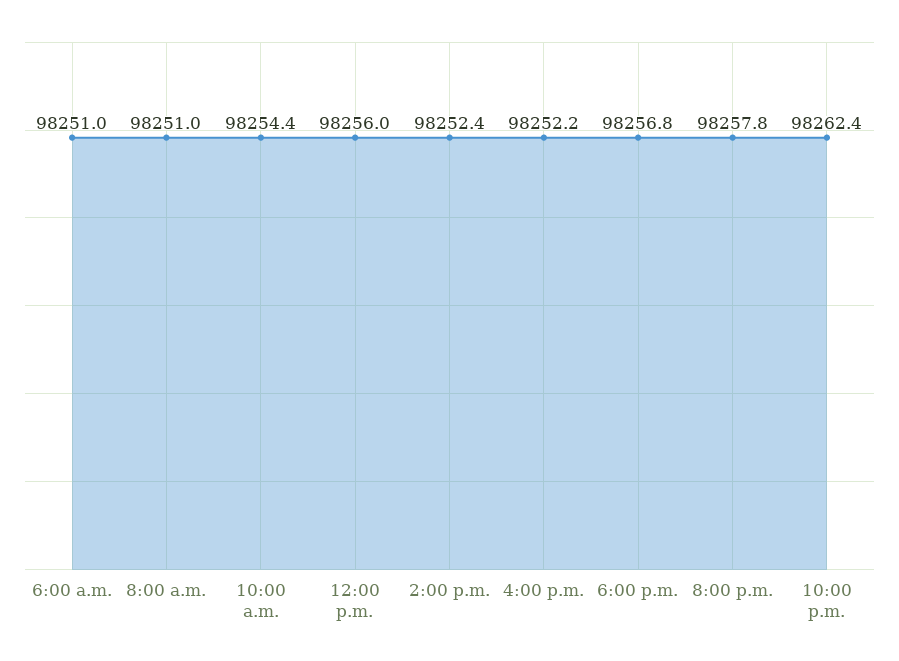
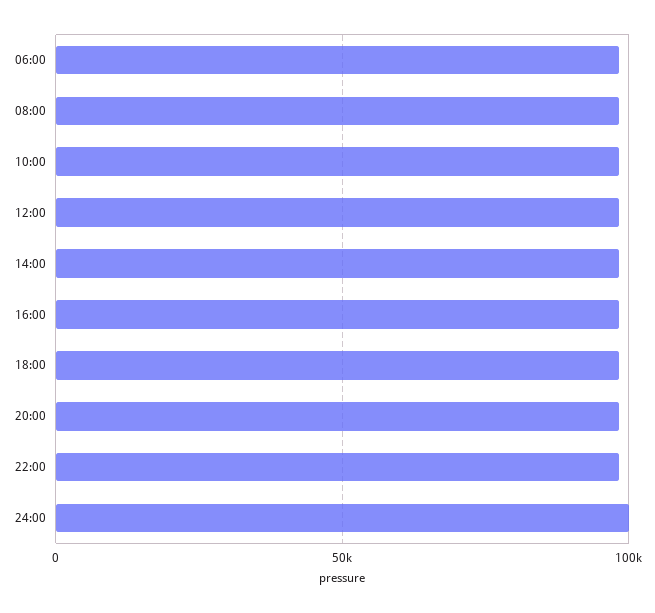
24:00: none -> 100000

